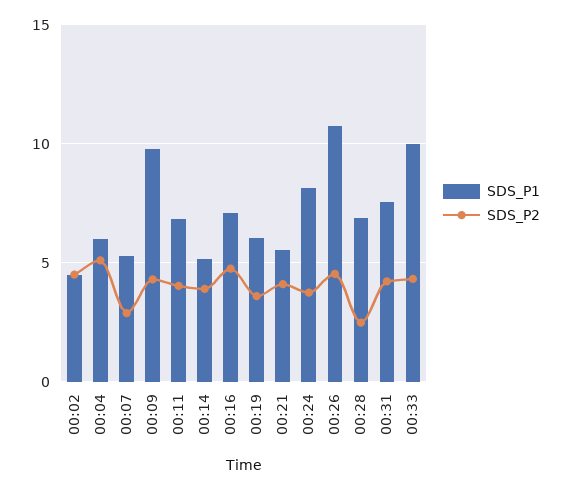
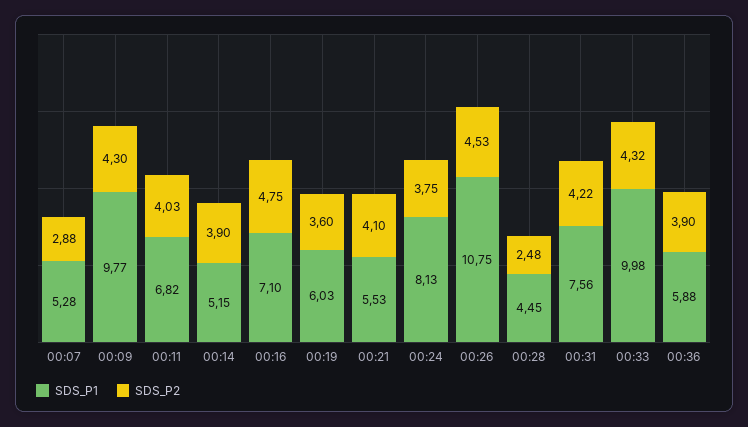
SDS_P1, 00:02: 4.5 -> none
SDS_P2, 00:02: 4.5 -> none
SDS_P1, 00:04: 6 -> none
SDS_P2, 00:04: 5 -> none
SDS_P1, 00:28: 7 -> 4.45
SDS_P1, 00:36: none -> 5.88
SDS_P2, 00:36: none -> 3.9

